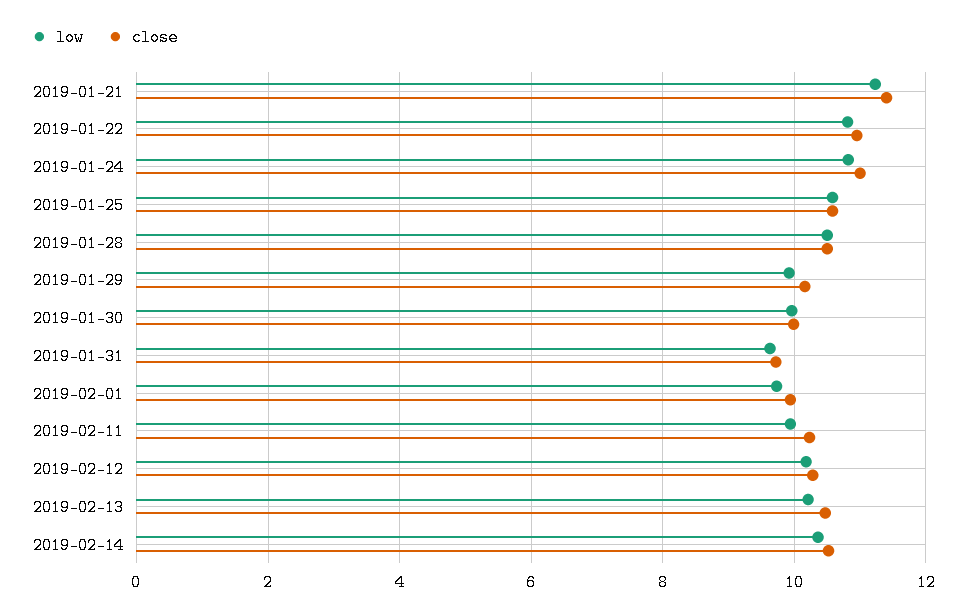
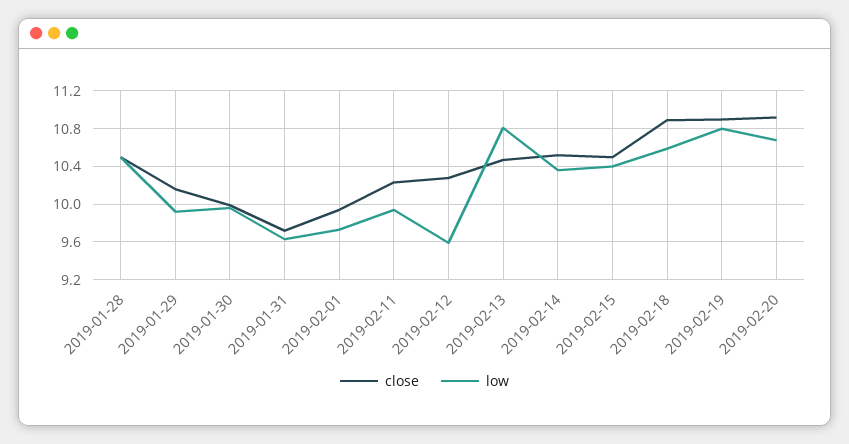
low, 2019-01-21: 11.2 -> none
close, 2019-01-21: 11.4 -> none
low, 2019-01-22: 10.8 -> none
close, 2019-01-22: 11 -> none
low, 2019-01-24: 10.8 -> none
close, 2019-01-24: 11 -> none
low, 2019-01-25: 10.6 -> none
close, 2019-01-25: 10.6 -> none
low, 2019-02-12: 10.2 -> 9.6
low, 2019-02-13: 10.2 -> 10.8
close, 2019-02-15: none -> 10.5
low, 2019-02-15: none -> 10.4
close, 2019-02-18: none -> 10.9
low, 2019-02-18: none -> 10.6
close, 2019-02-19: none -> 10.9
low, 2019-02-19: none -> 10.8
close, 2019-02-20: none -> 10.9
low, 2019-02-20: none -> 10.7

